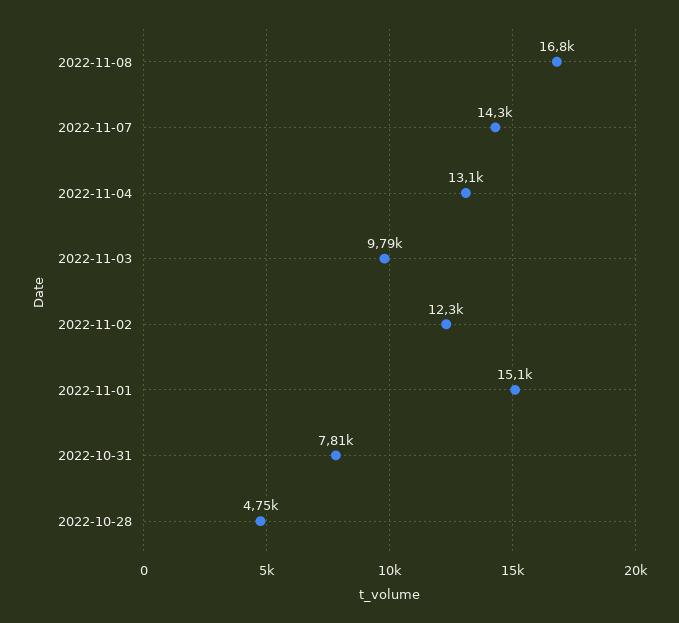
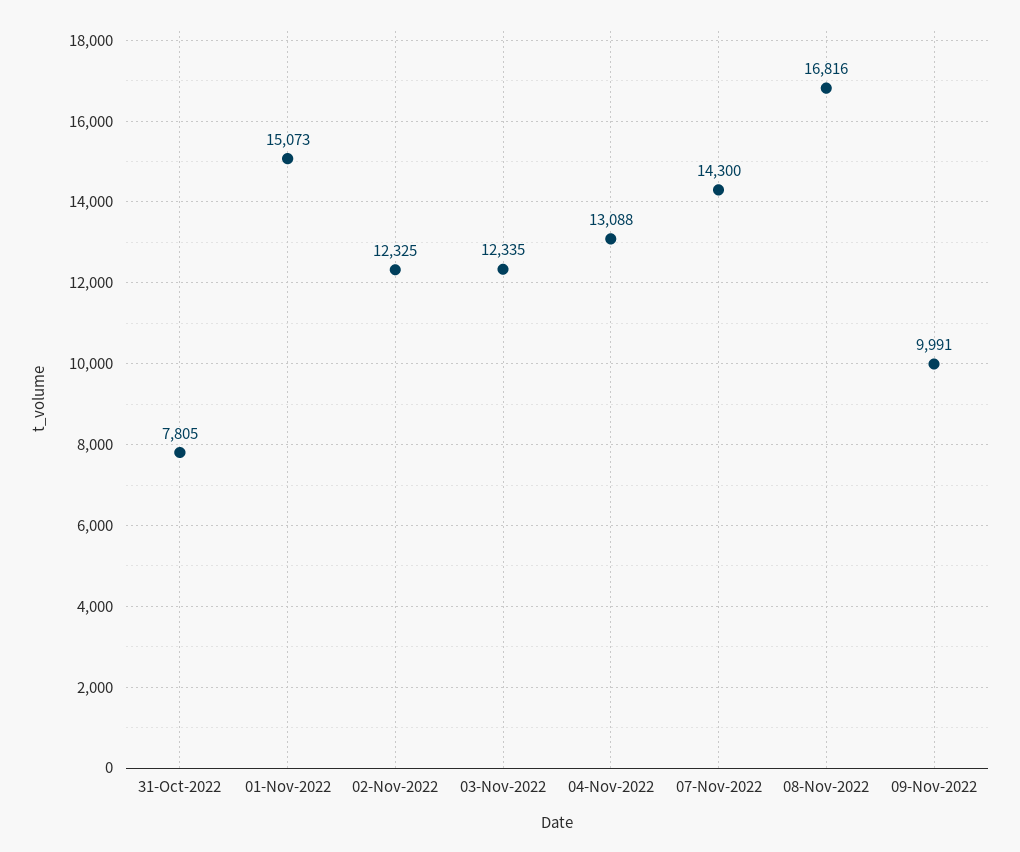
2022-11-03: 9790 -> 12335
2022-10-28: 4750 -> none
09-Nov-2022: none -> 9991

